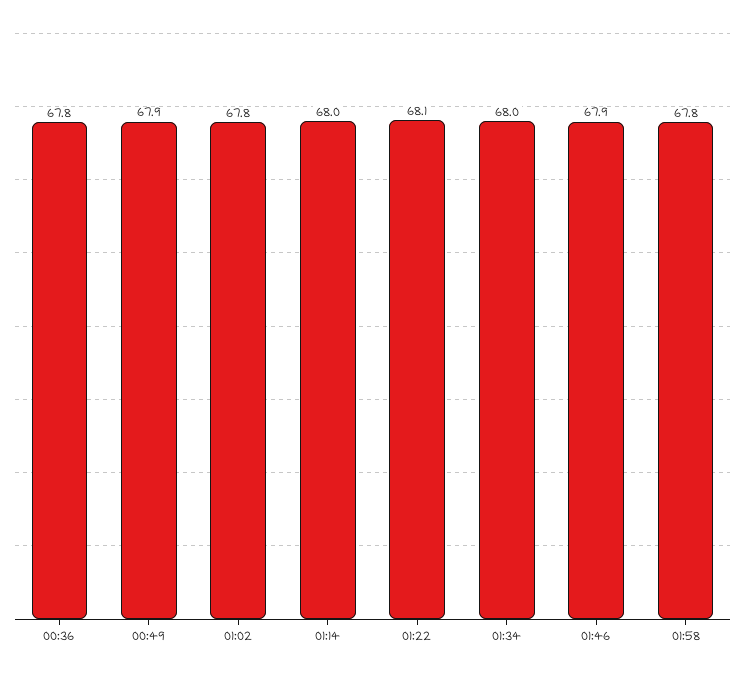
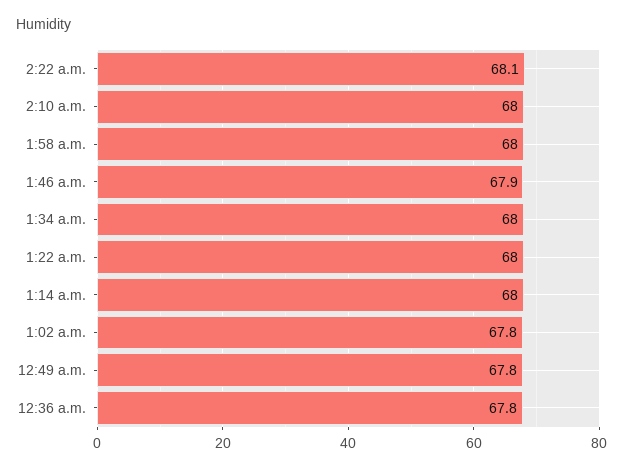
00:49: 67.9 -> 67.8
01:22: 68.1 -> 68
01:58: 67.8 -> 68
2:22 a.m.: none -> 68.1
2:10 a.m.: none -> 68

